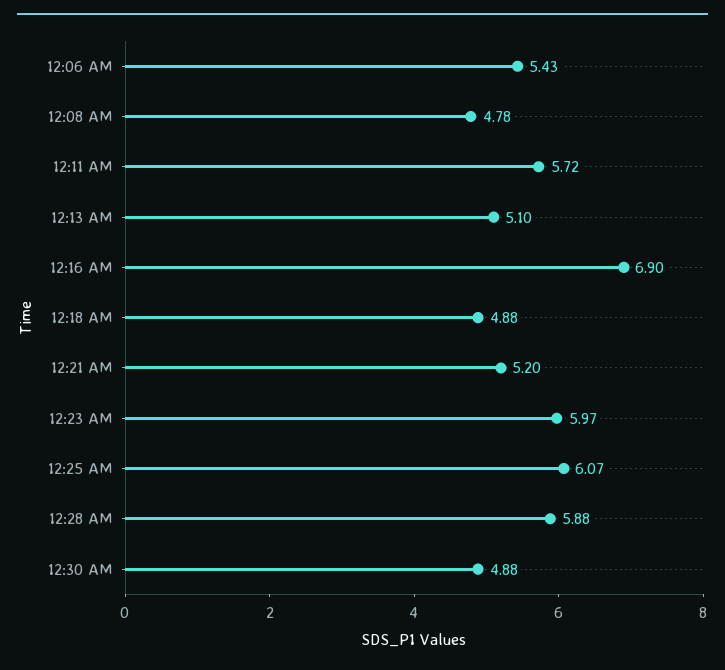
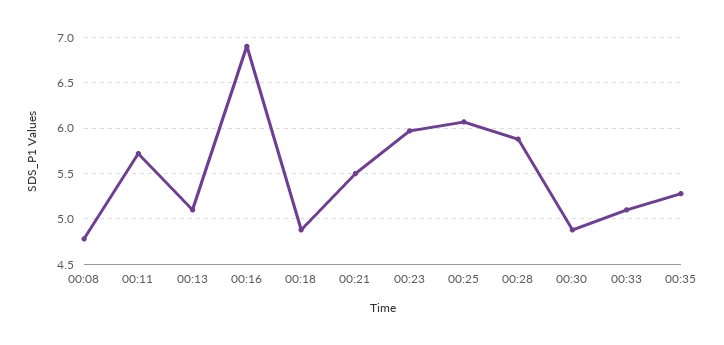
12:06 AM: 5.43 -> none
12:21 AM: 5.2 -> 5.5
00:33: none -> 5.1
00:35: none -> 5.3

